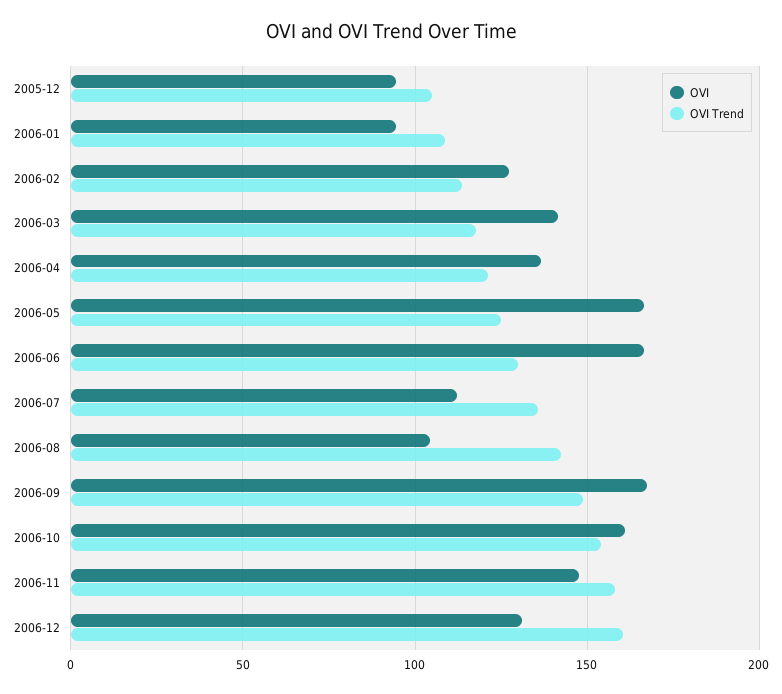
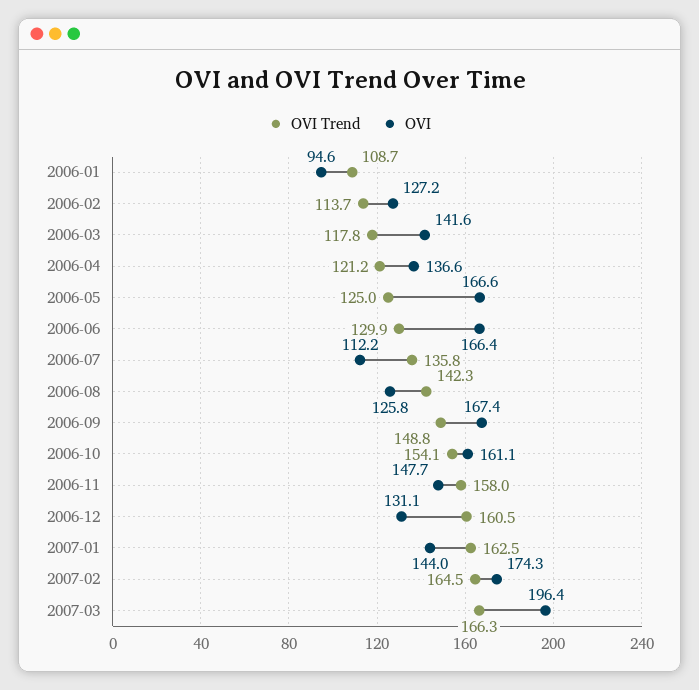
OVI, 2005-12: 95 -> none
OVI Trend, 2005-12: 105 -> none
OVI, 2006-08: 105 -> 125.8
OVI Trend, 2007-01: none -> 162.5
OVI, 2007-01: none -> 144
OVI Trend, 2007-02: none -> 164.5
OVI, 2007-02: none -> 174.3
OVI Trend, 2007-03: none -> 166.3
OVI, 2007-03: none -> 196.4

